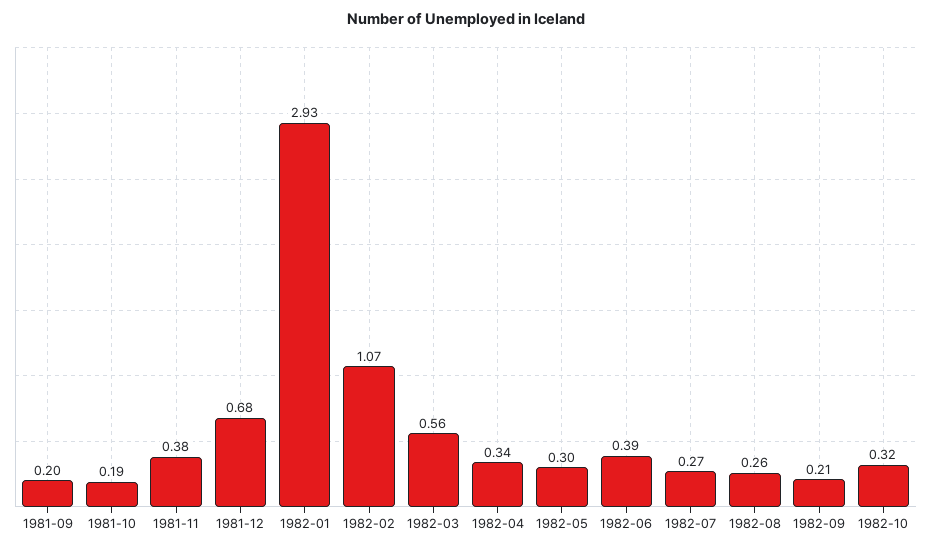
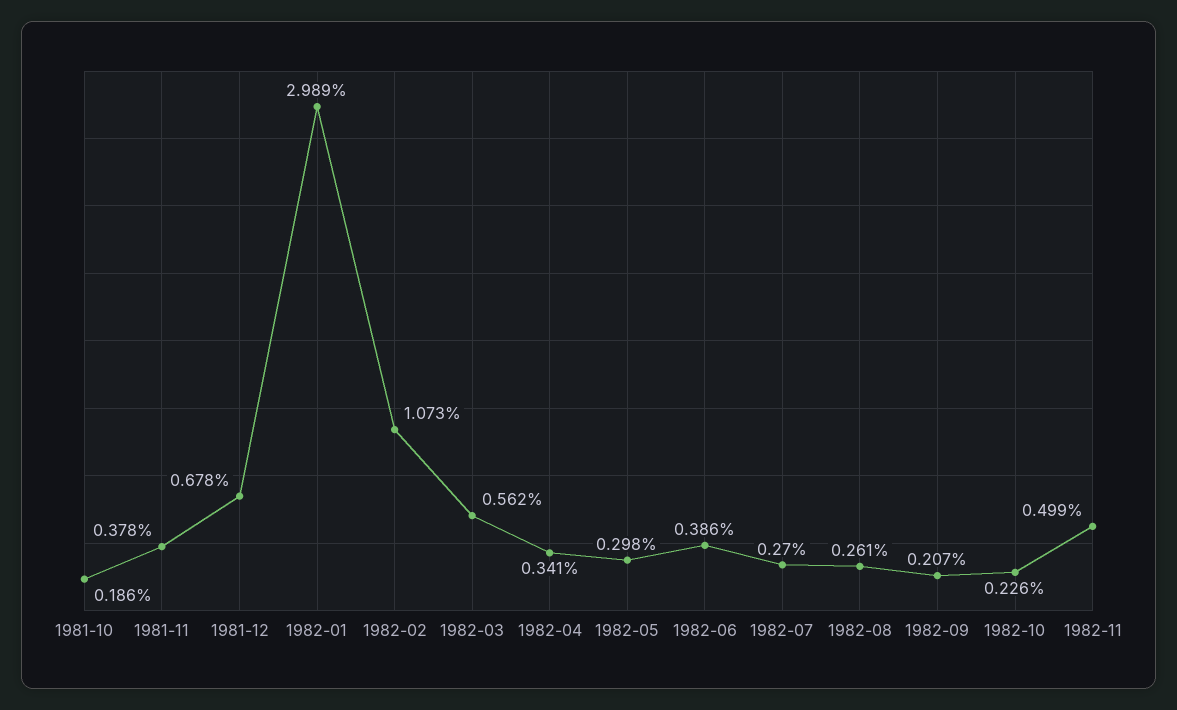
1981-09: 0.2 -> none
1982-01: 2.93 -> 2.989
1982-10: 0.32 -> 0.226
1982-11: none -> 0.499

